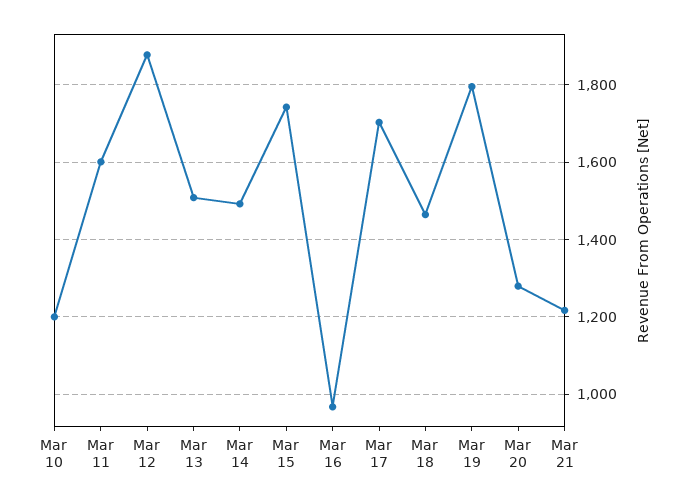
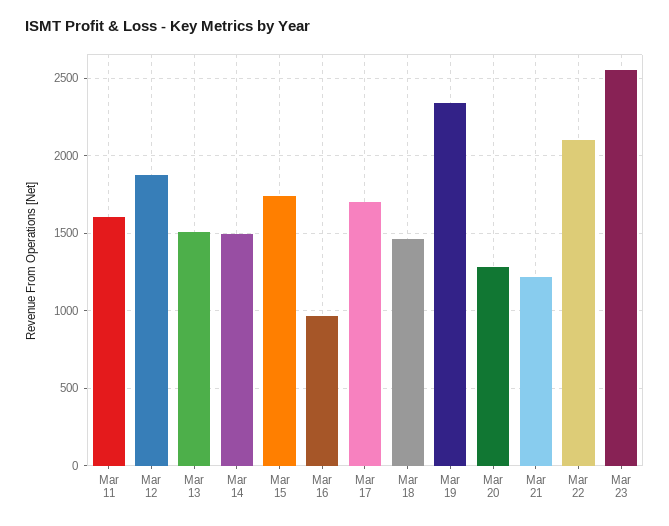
Mar 10: 1200 -> none
Mar 19: 1800 -> 2350
Mar 22: none -> 2100
Mar 23: none -> 2550

